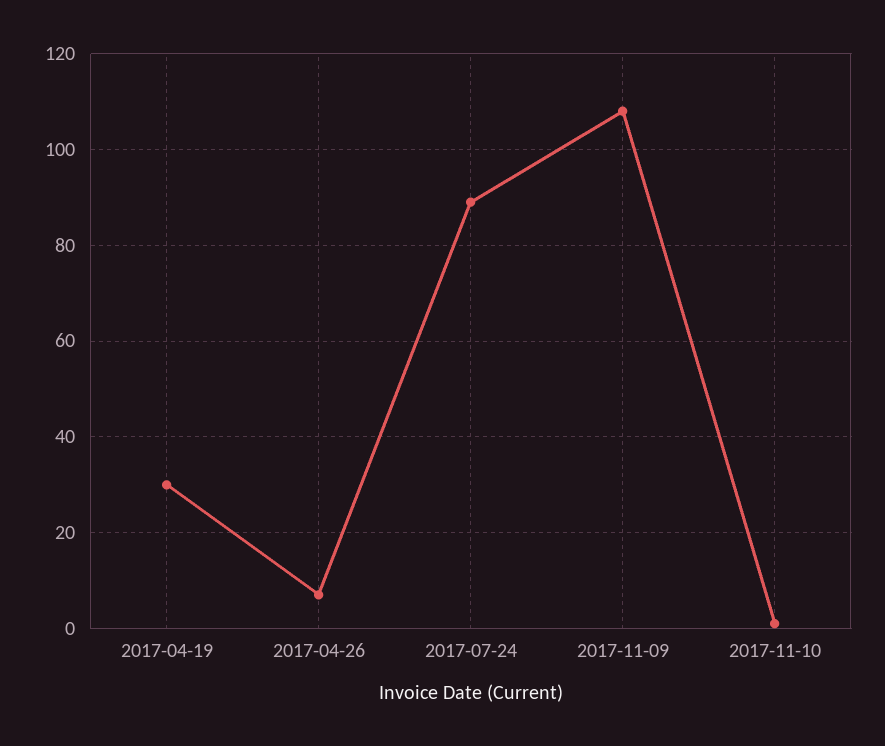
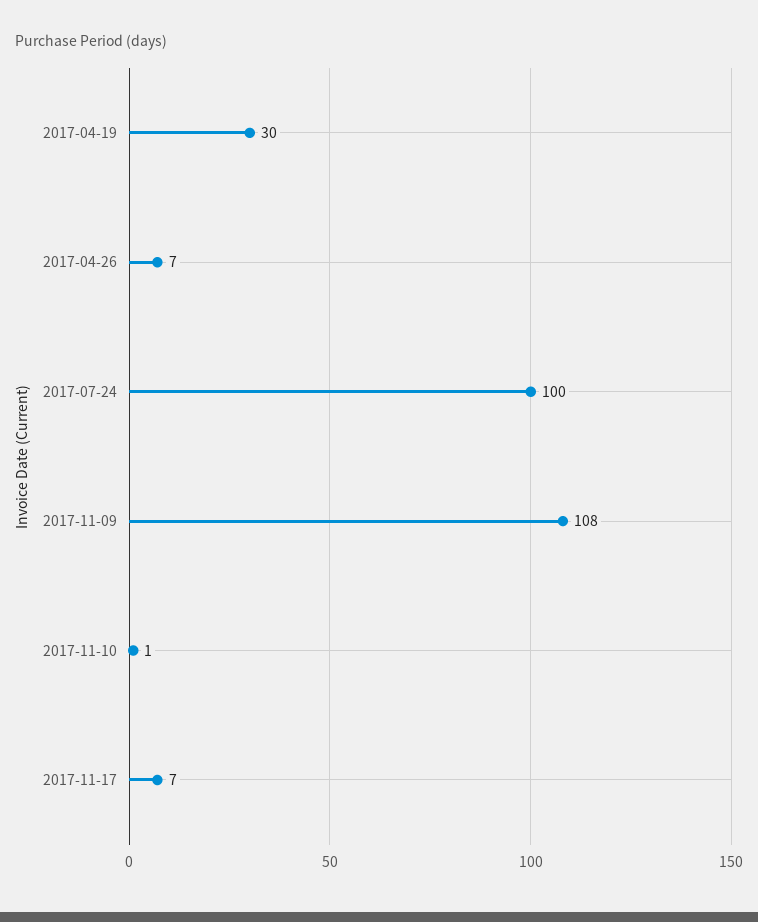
2017-07-24: 90 -> 100
2017-11-17: none -> 7

